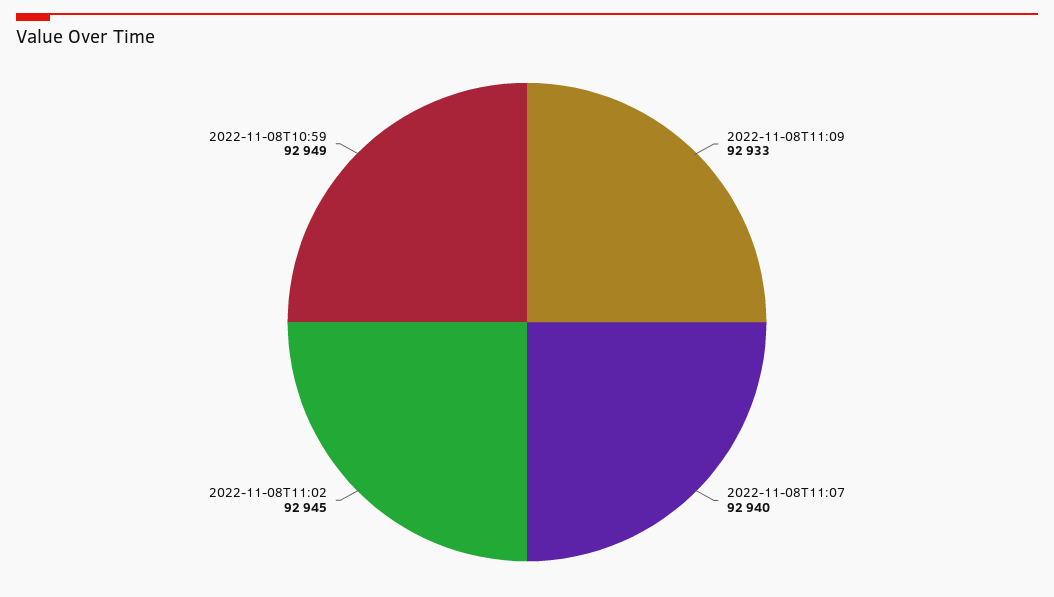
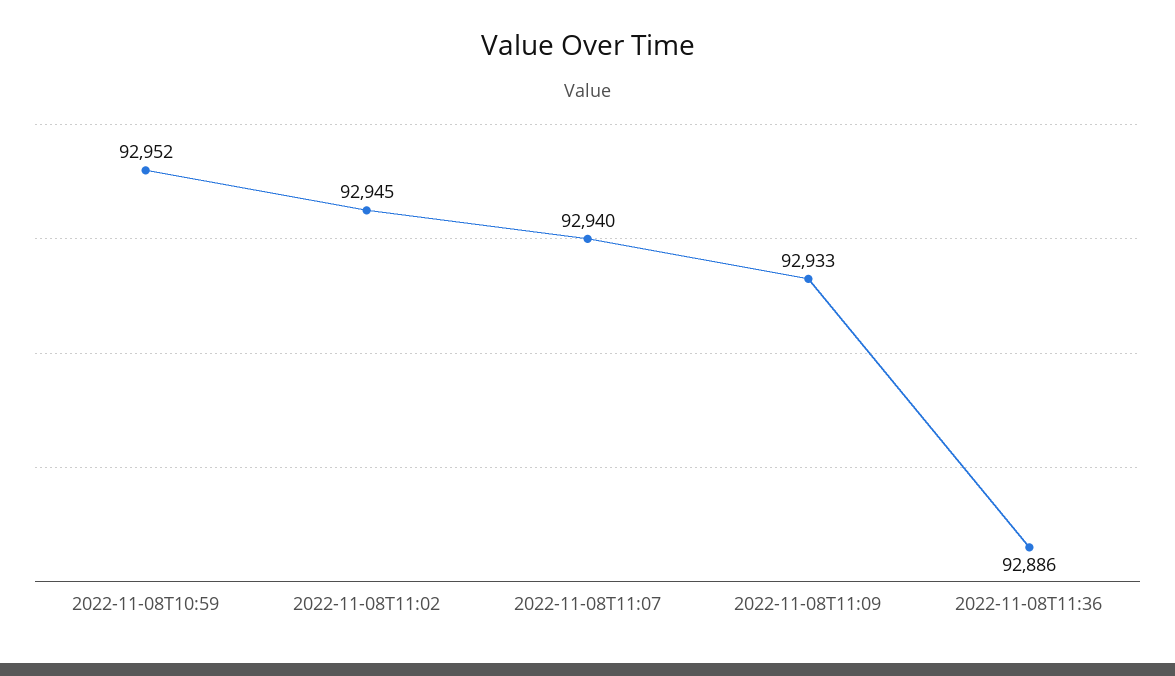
2022-11-08T10:59: 92949 -> 92952
2022-11-08T11:36: none -> 92886

